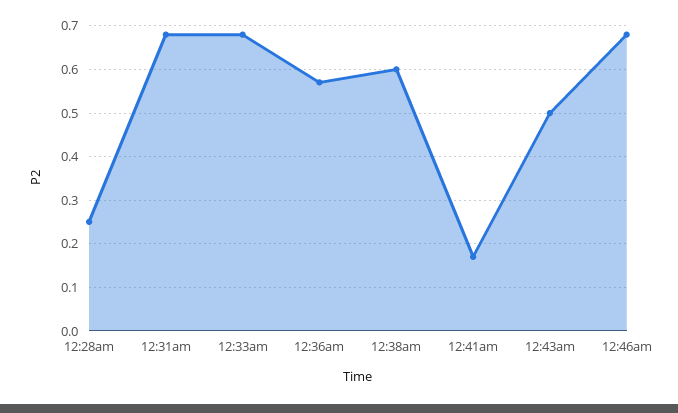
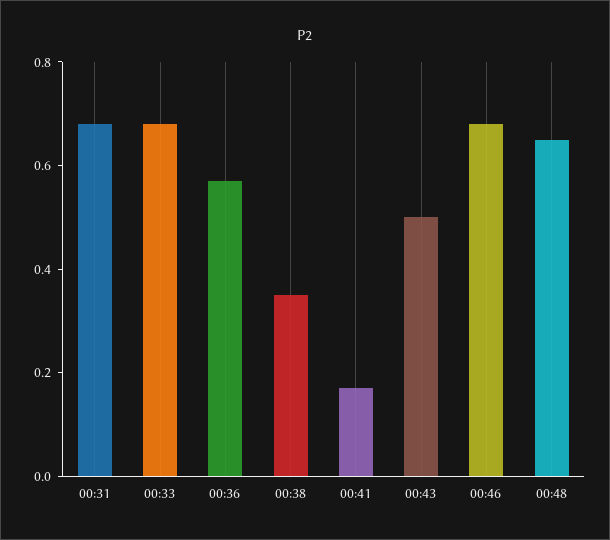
12:28am: 0.25 -> none
12:38am: 0.6 -> 0.35
00:48: none -> 0.65

